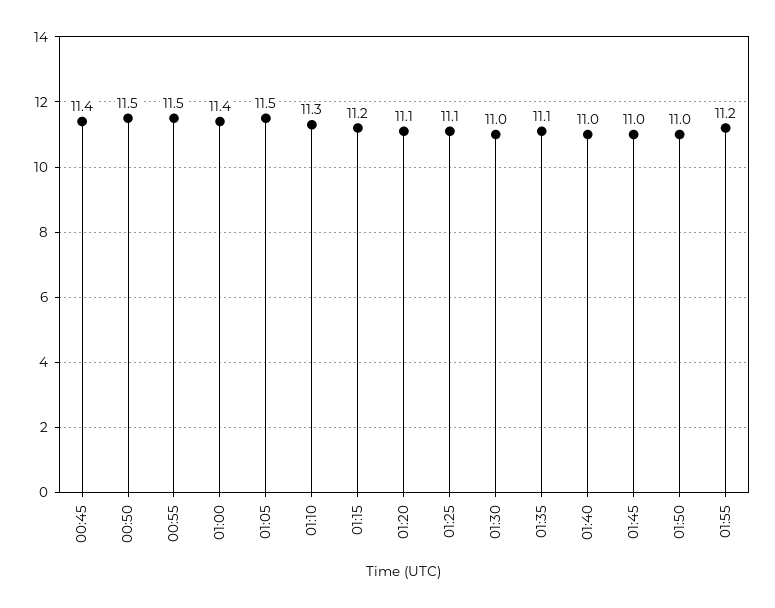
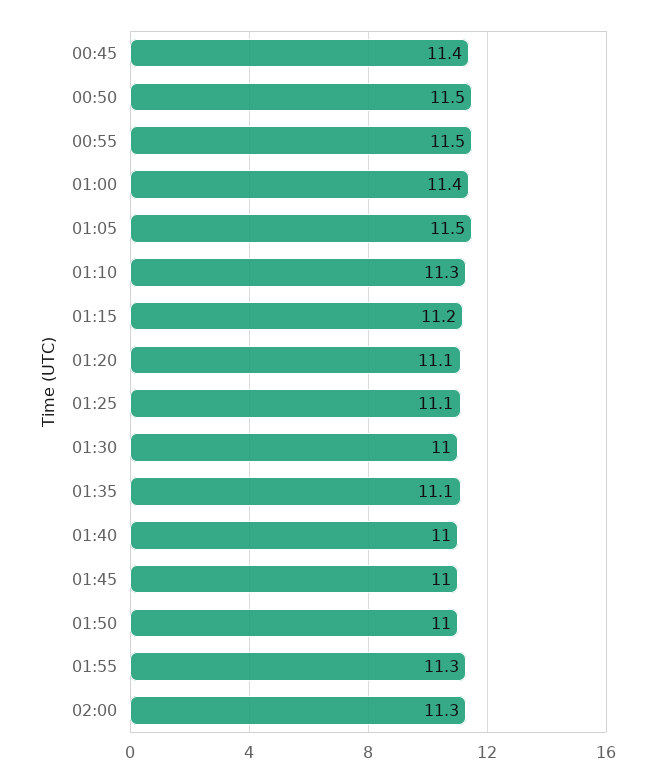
01:55: 11.2 -> 11.3
02:00: none -> 11.3

